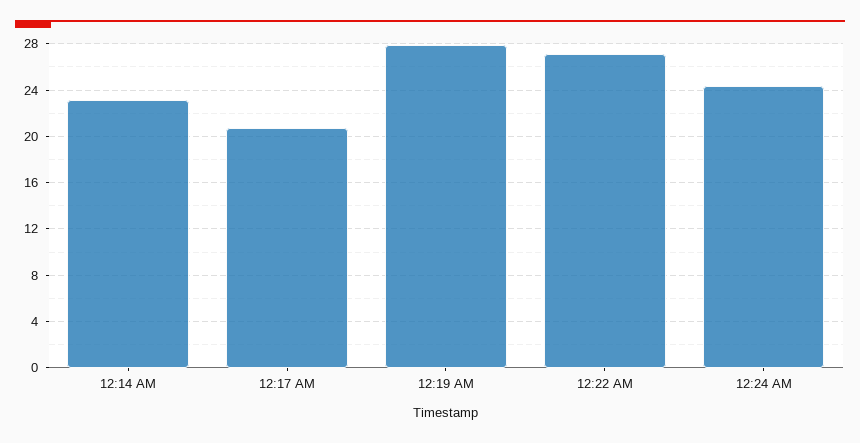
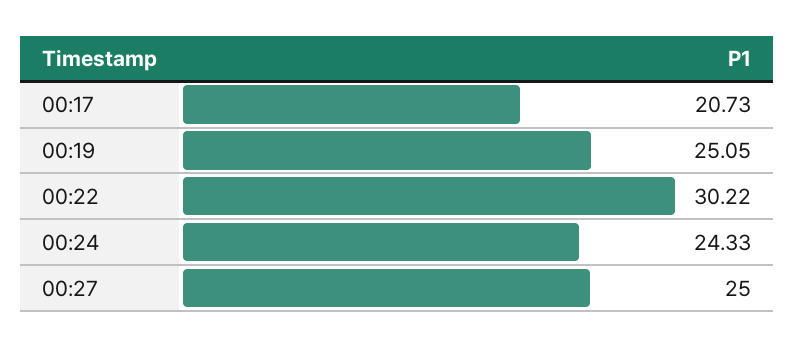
12:14 AM: 23 -> none
12:19 AM: 28 -> 25.05
12:22 AM: 27 -> 30.22
00:27: none -> 25

